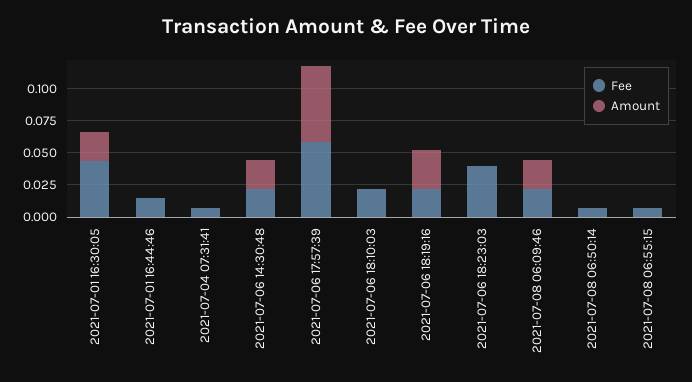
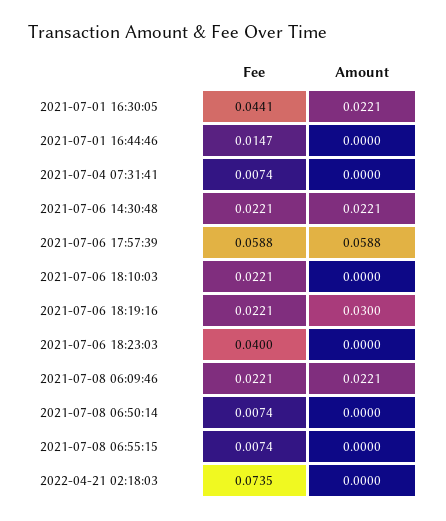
Fee, 2022-04-21 02:18:03: none -> 0.0735
Amount, 2022-04-21 02:18:03: none -> 0

